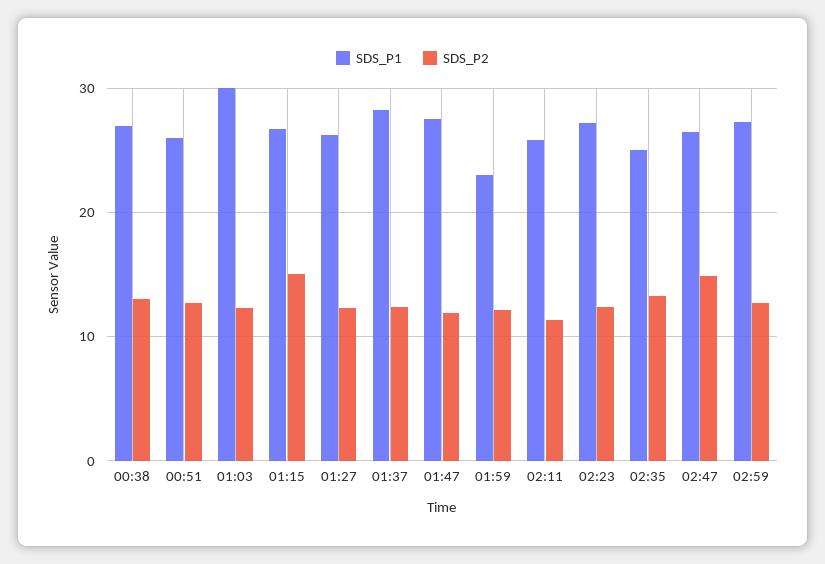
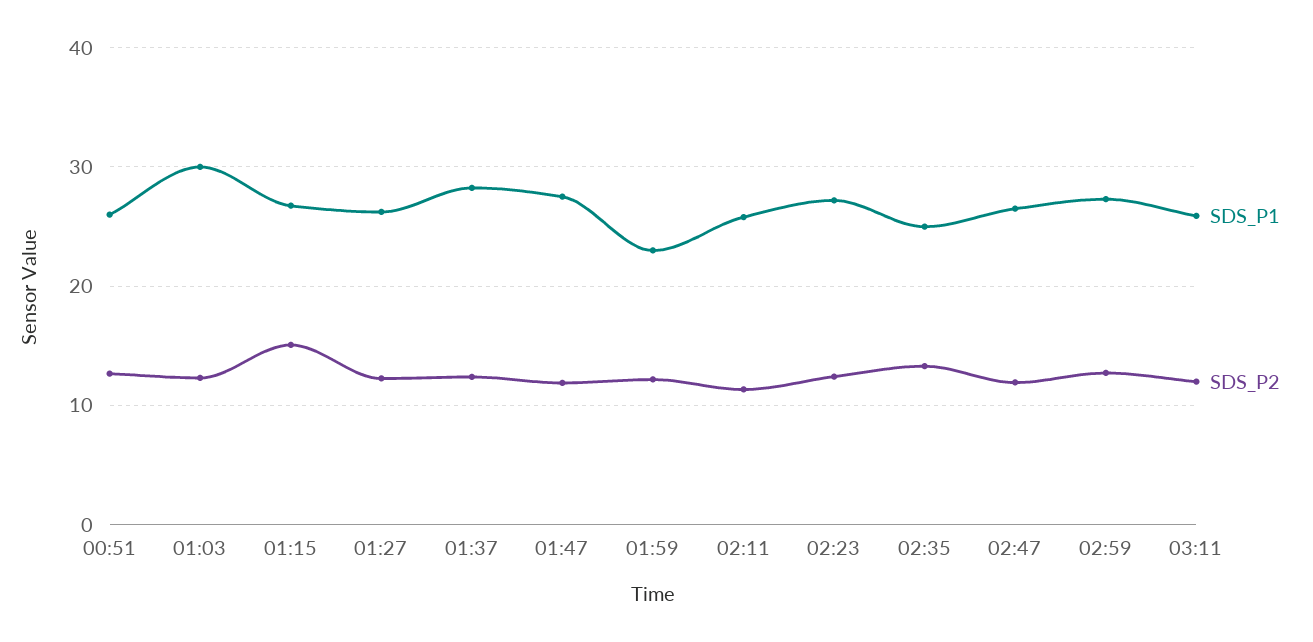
SDS_P1, 00:38: 27 -> none
SDS_P2, 00:38: 13 -> none
SDS_P2, 02:47: 15 -> 12
SDS_P1, 03:11: none -> 26
SDS_P2, 03:11: none -> 12

